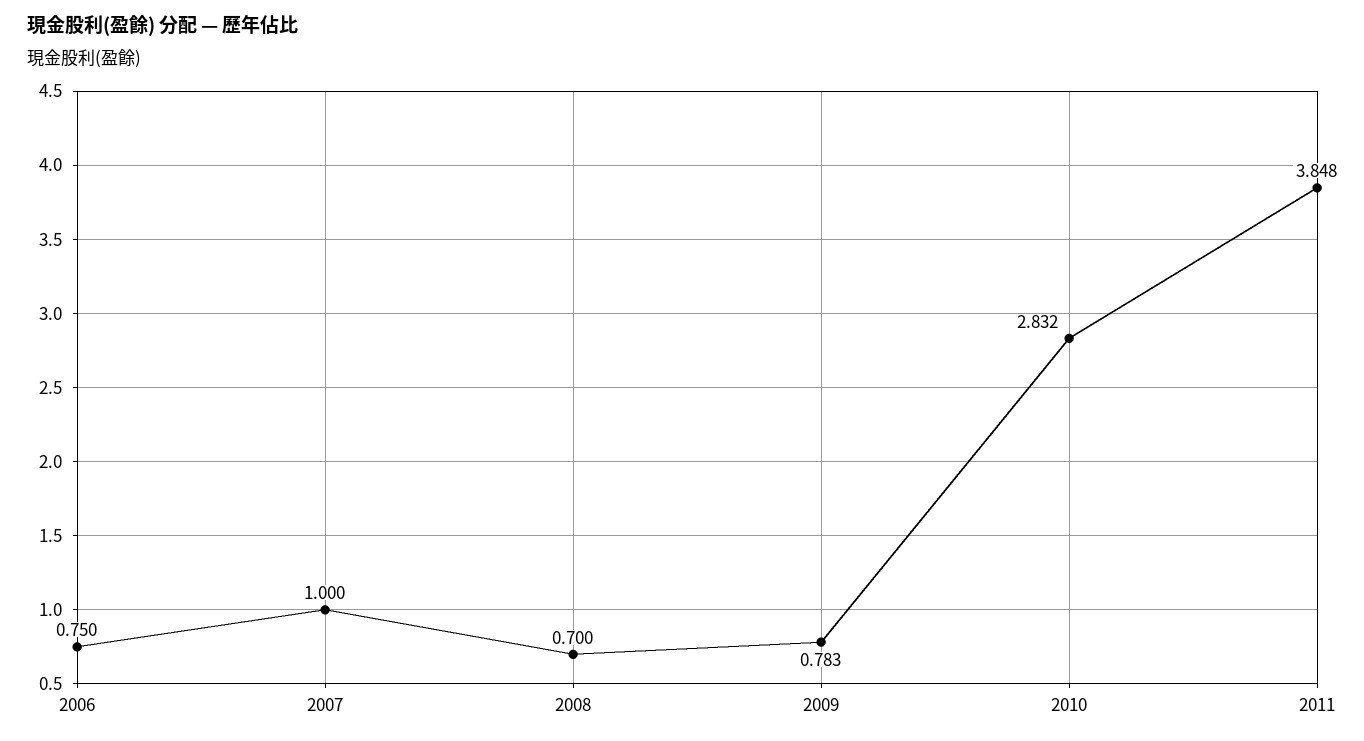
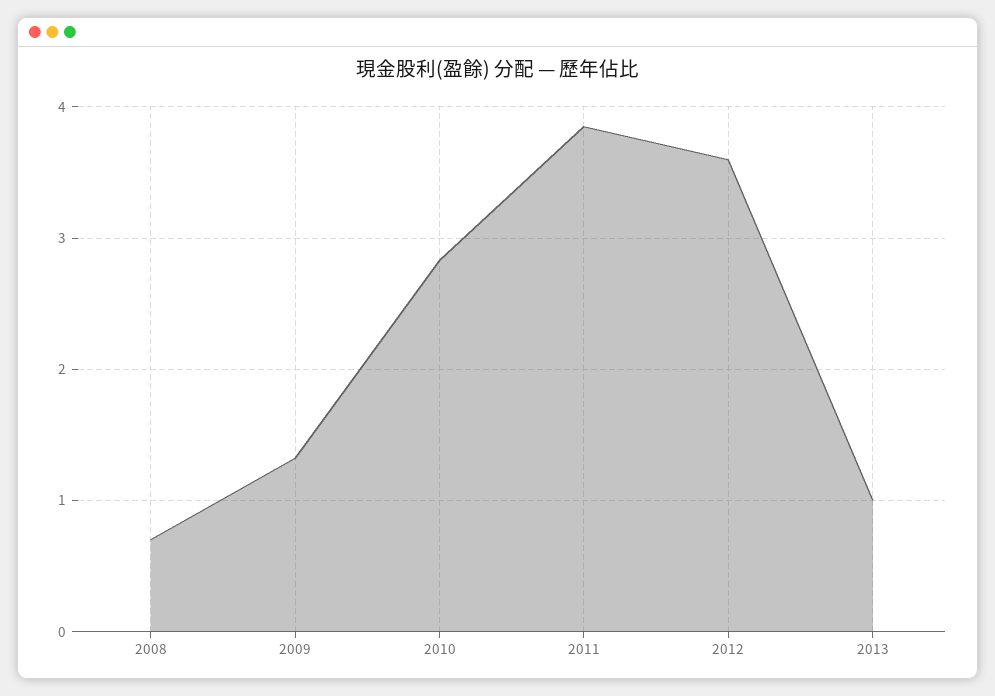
2006: 0.75 -> none
2007: 1 -> none
2009: 0.783 -> 1.3
2012: none -> 3.6
2013: none -> 1

